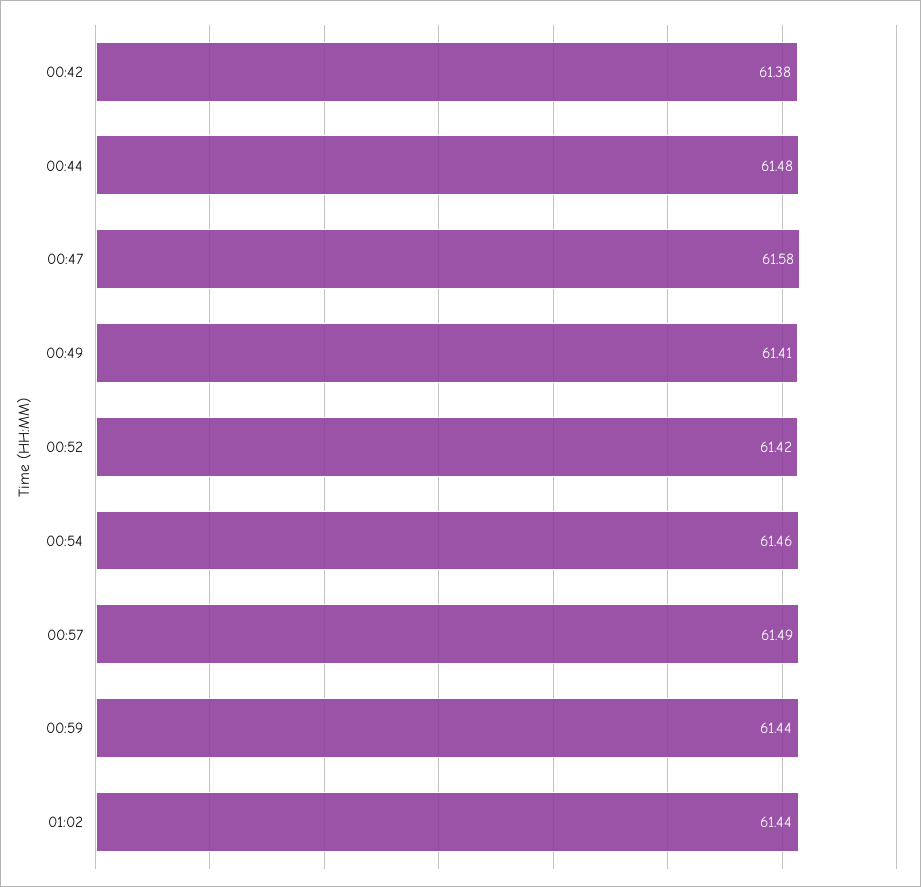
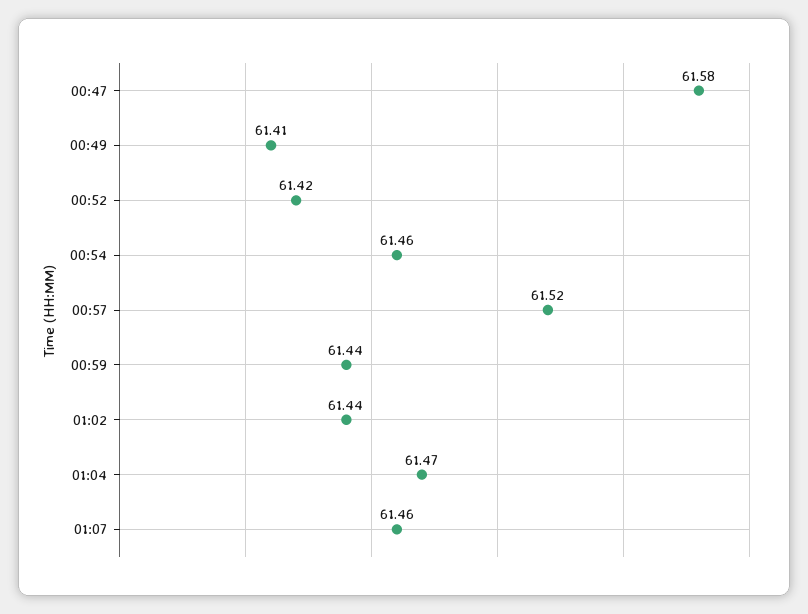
00:42: 61.38 -> none
00:44: 61.48 -> none
00:57: 61.49 -> 61.52
01:04: none -> 61.47
01:07: none -> 61.46

